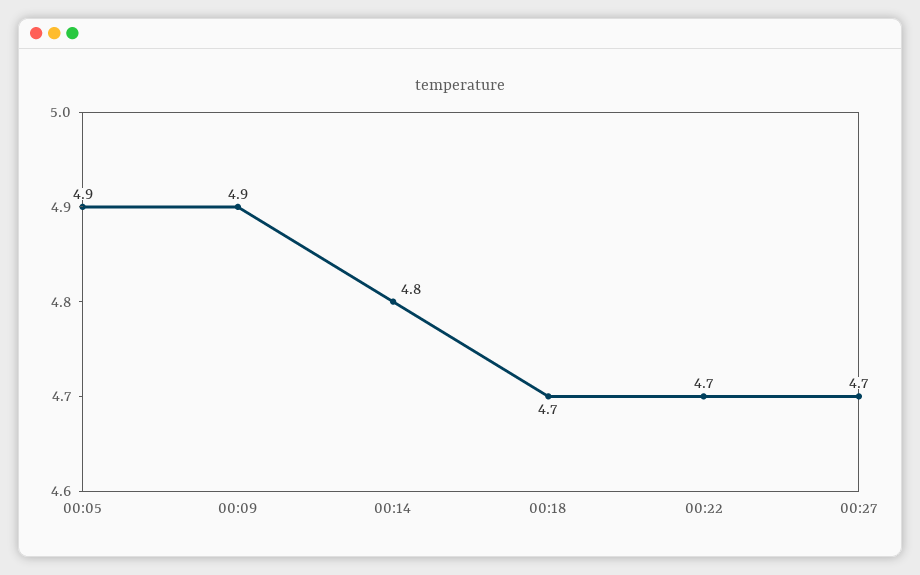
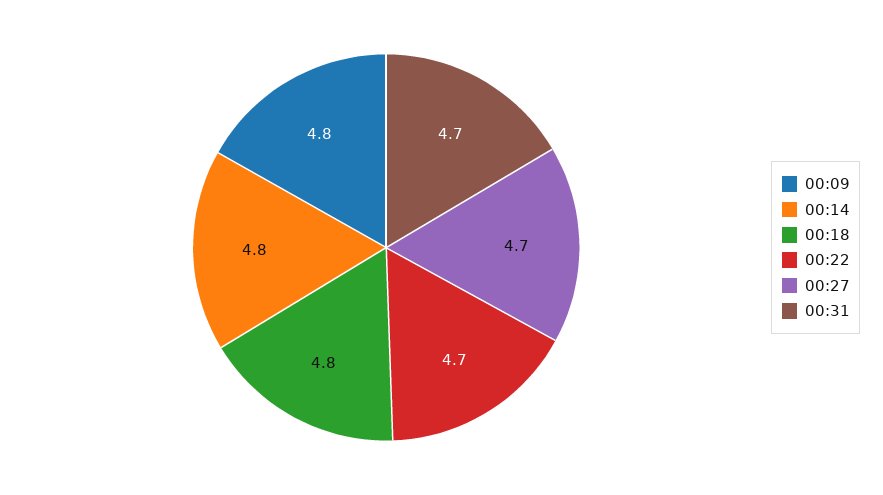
00:05: 4.9 -> none
00:09: 4.9 -> 4.8
00:18: 4.7 -> 4.8
00:31: none -> 4.7

